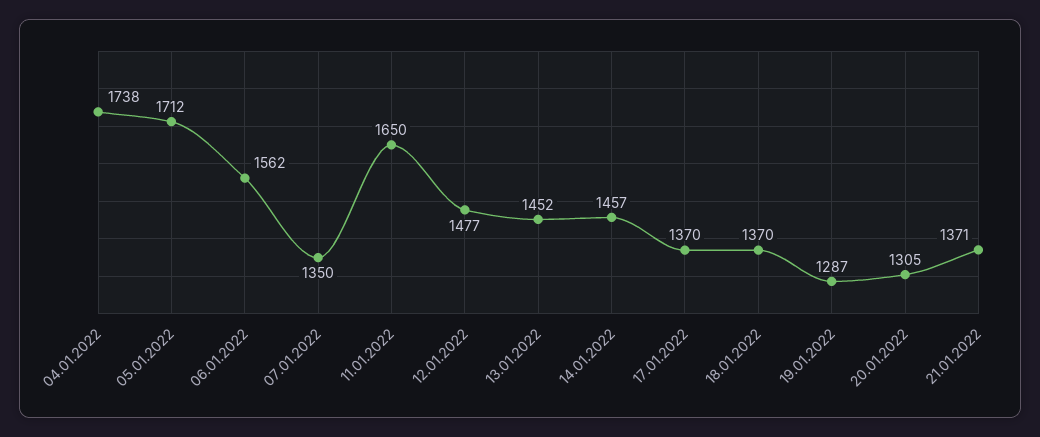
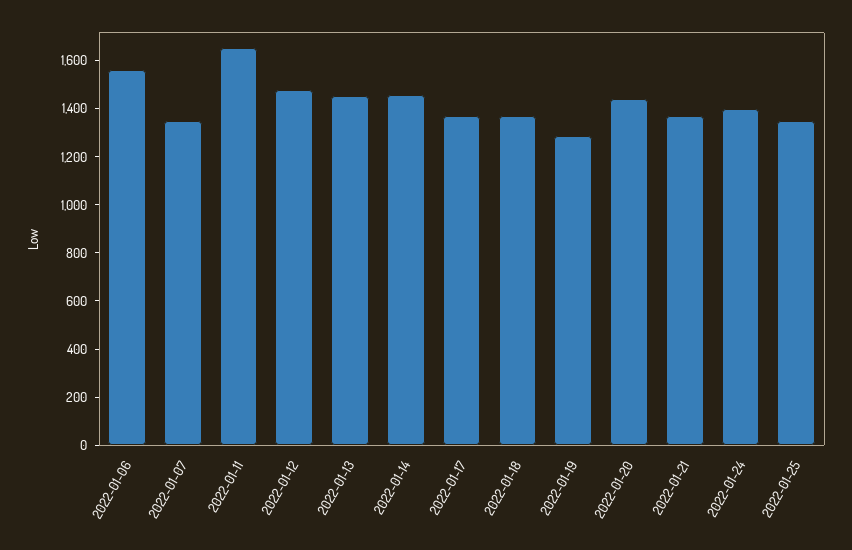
04.01.2022: 1738 -> none
05.01.2022: 1712 -> none
20.01.2022: 1305 -> 1450
2022-01-24: none -> 1400
2022-01-25: none -> 1350

